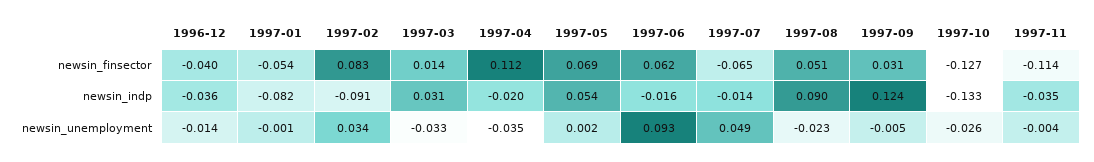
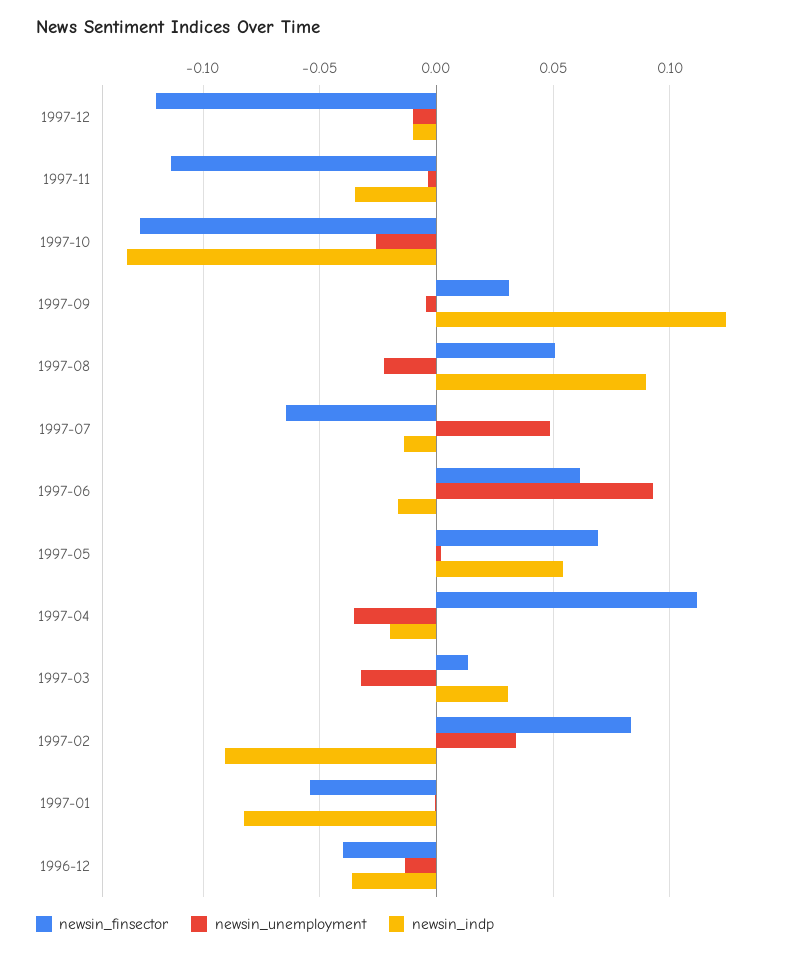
newsin_finsector, 1997-12: none -> -0.12
newsin_unemployment, 1997-12: none -> -0.01
newsin_indp, 1997-12: none -> -0.01

